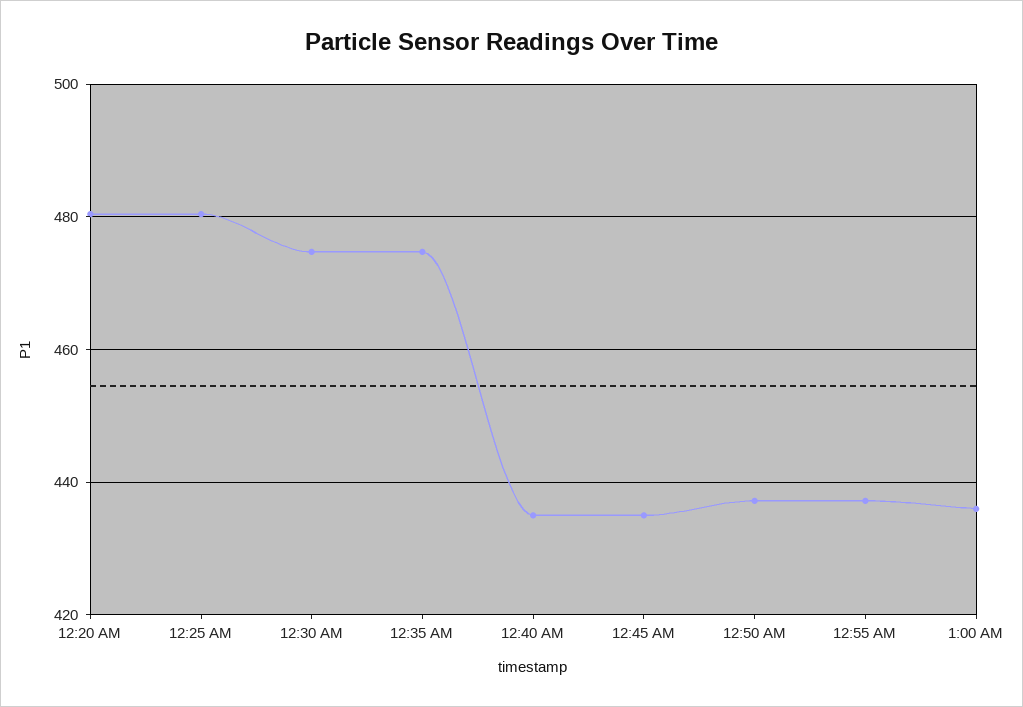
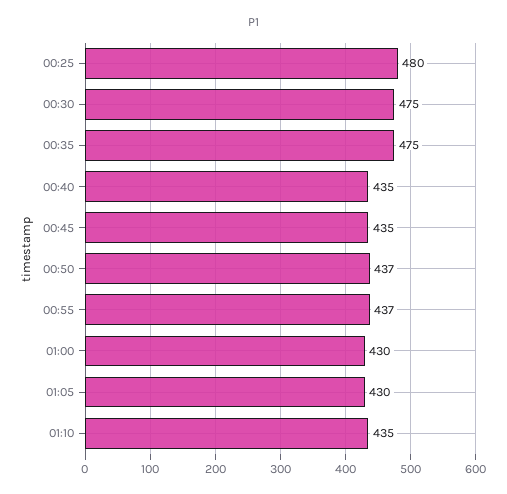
12:20 AM: 480 -> none
1:00 AM: 436 -> 430
01:05: none -> 430
01:10: none -> 435

